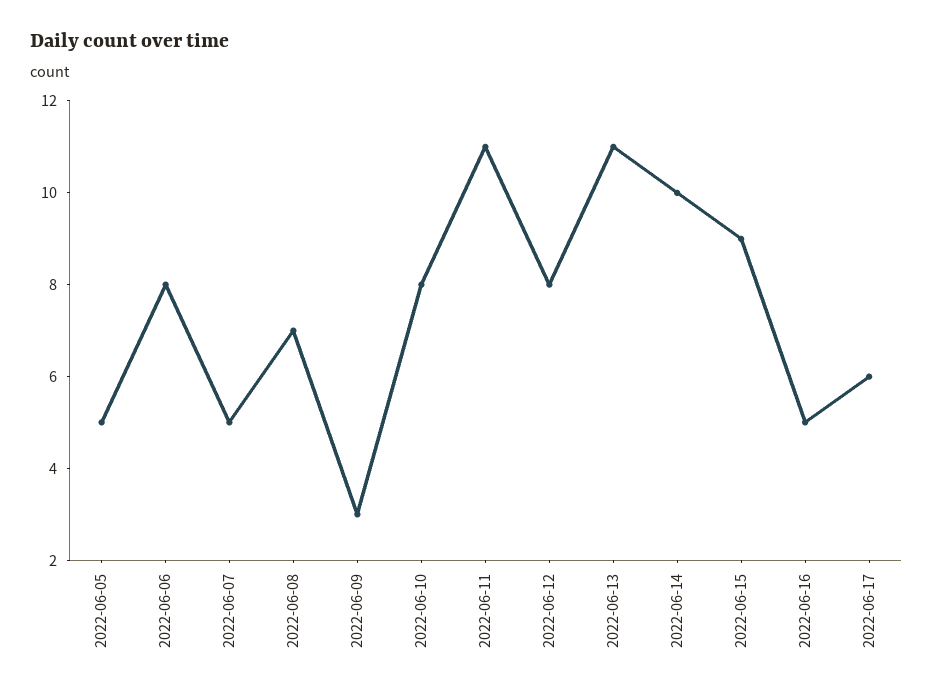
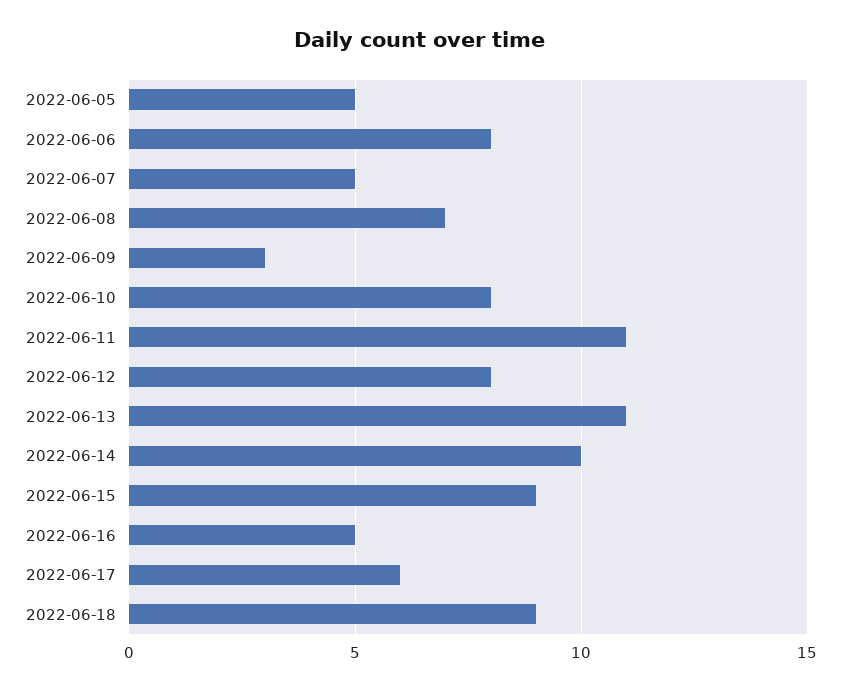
2022-06-18: none -> 9

